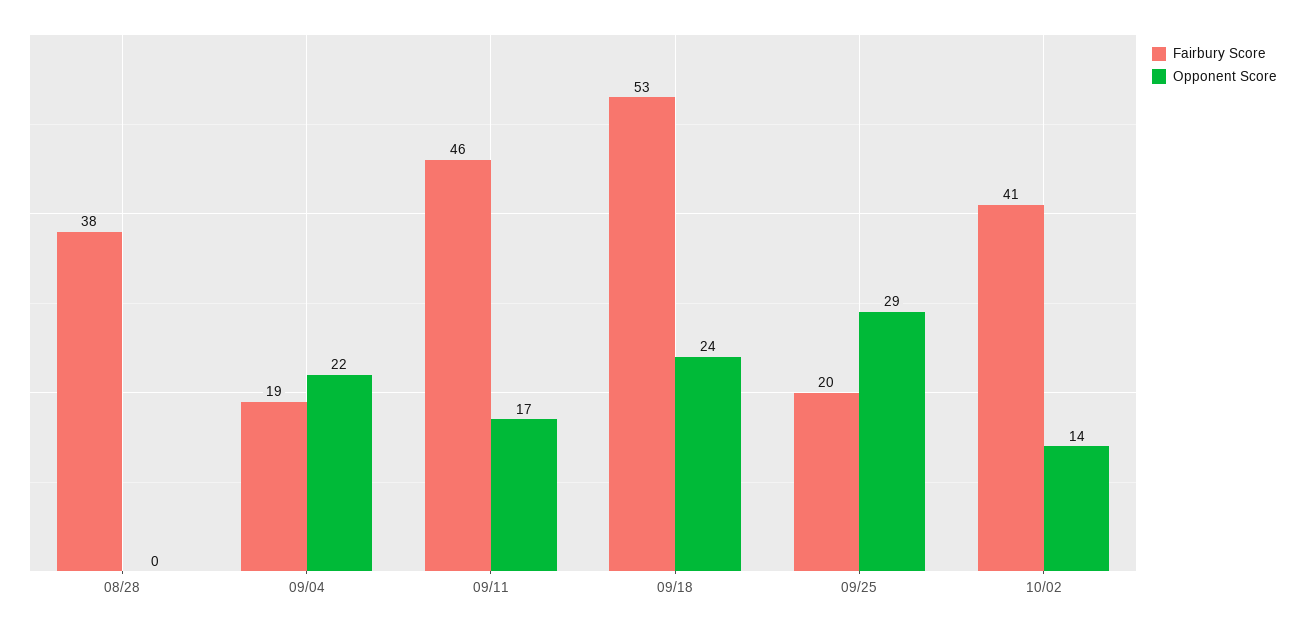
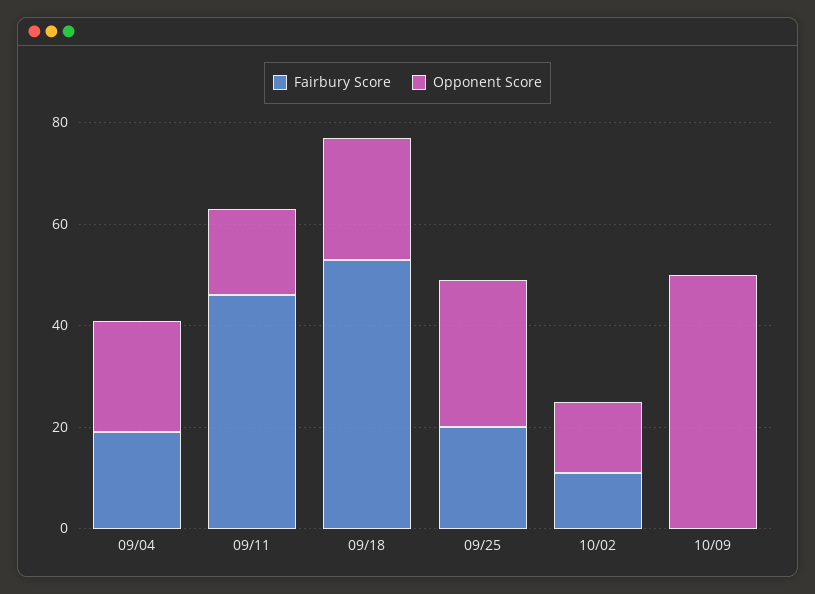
Fairbury Score, 08/28: 38 -> none
Opponent Score, 08/28: 0 -> none
Fairbury Score, 10/02: 41 -> 10
Fairbury Score, 10/09: none -> 0
Opponent Score, 10/09: none -> 50

